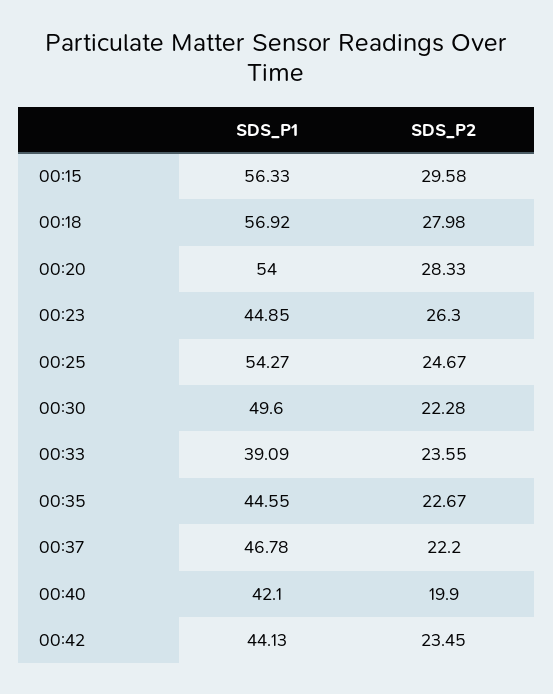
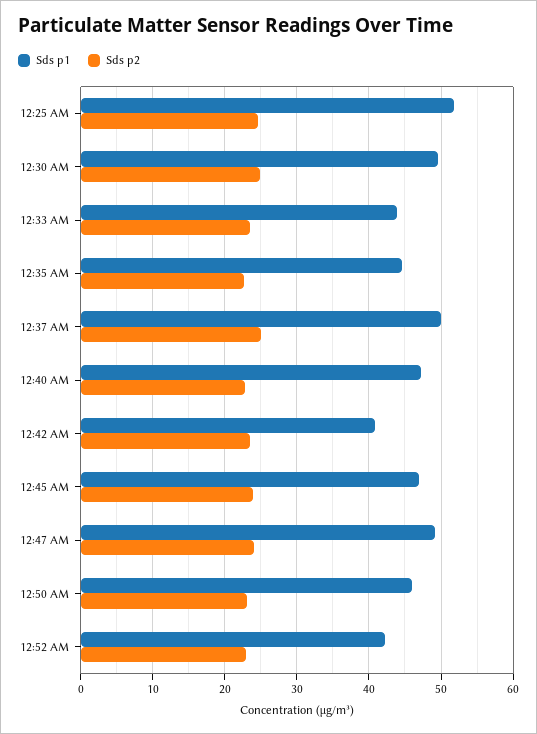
SDS_P1, 00:15: 56.33 -> none
SDS_P2, 00:15: 29.58 -> none
SDS_P1, 00:18: 56.92 -> none
SDS_P2, 00:18: 27.98 -> none
SDS_P1, 00:20: 54 -> none
SDS_P2, 00:20: 28.33 -> none
SDS_P1, 00:23: 44.85 -> none
SDS_P2, 00:23: 26.3 -> none
SDS_P1, 00:25: 54.27 -> 52
SDS_P2, 00:30: 22.28 -> 25
SDS_P1, 00:33: 39.09 -> 44
SDS_P1, 00:37: 46.78 -> 50
SDS_P2, 00:37: 22.2 -> 25
SDS_P1, 00:40: 42.1 -> 47
SDS_P2, 00:40: 19.9 -> 23
SDS_P1, 00:42: 44.13 -> 41
SDS_P1, 12:45 AM: none -> 47
SDS_P2, 12:45 AM: none -> 24
SDS_P1, 12:47 AM: none -> 49
SDS_P2, 12:47 AM: none -> 24
SDS_P1, 12:50 AM: none -> 46
SDS_P2, 12:50 AM: none -> 23
SDS_P1, 12:52 AM: none -> 42
SDS_P2, 12:52 AM: none -> 23

